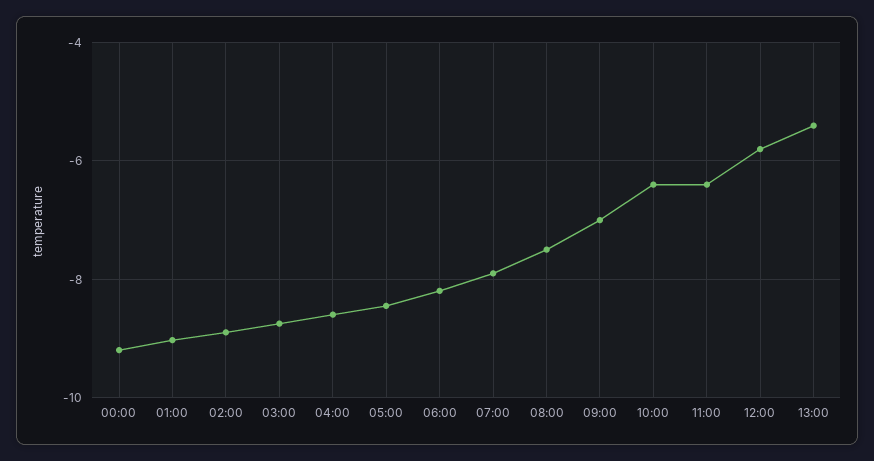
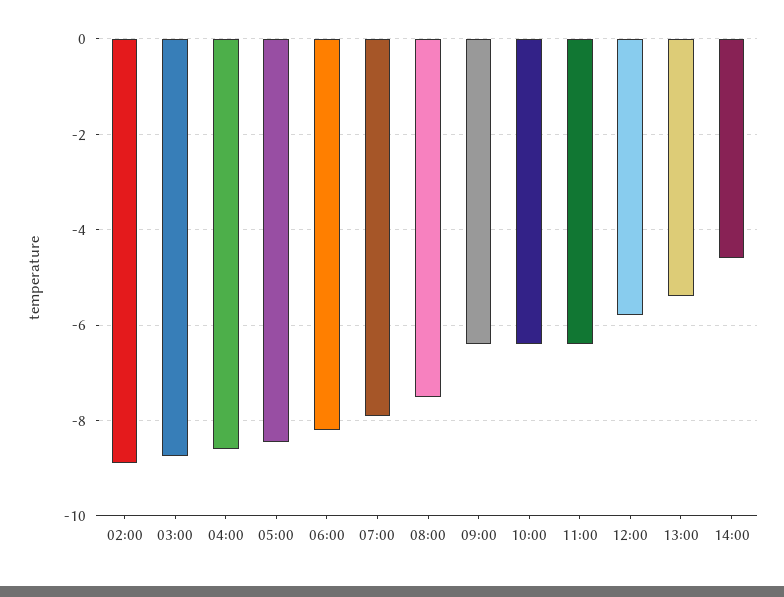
00:00: -9.2 -> none
01:00: -9 -> none
09:00: -7 -> -6.4
14:00: none -> -4.6

